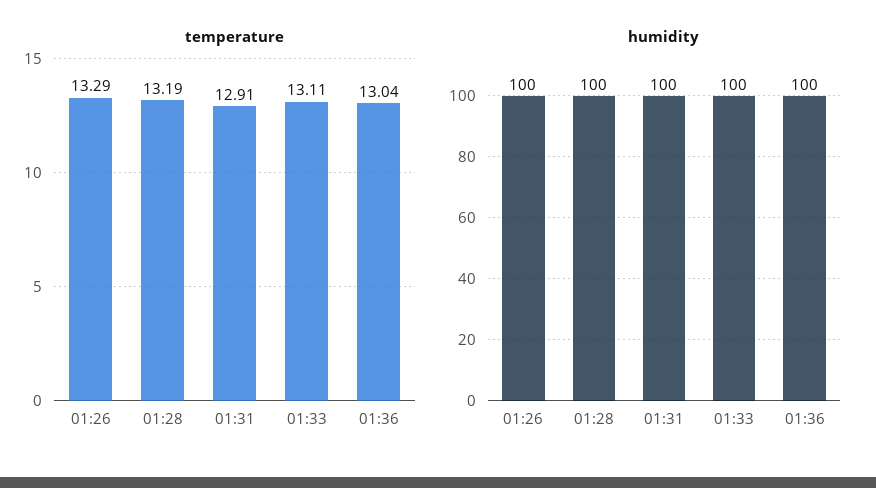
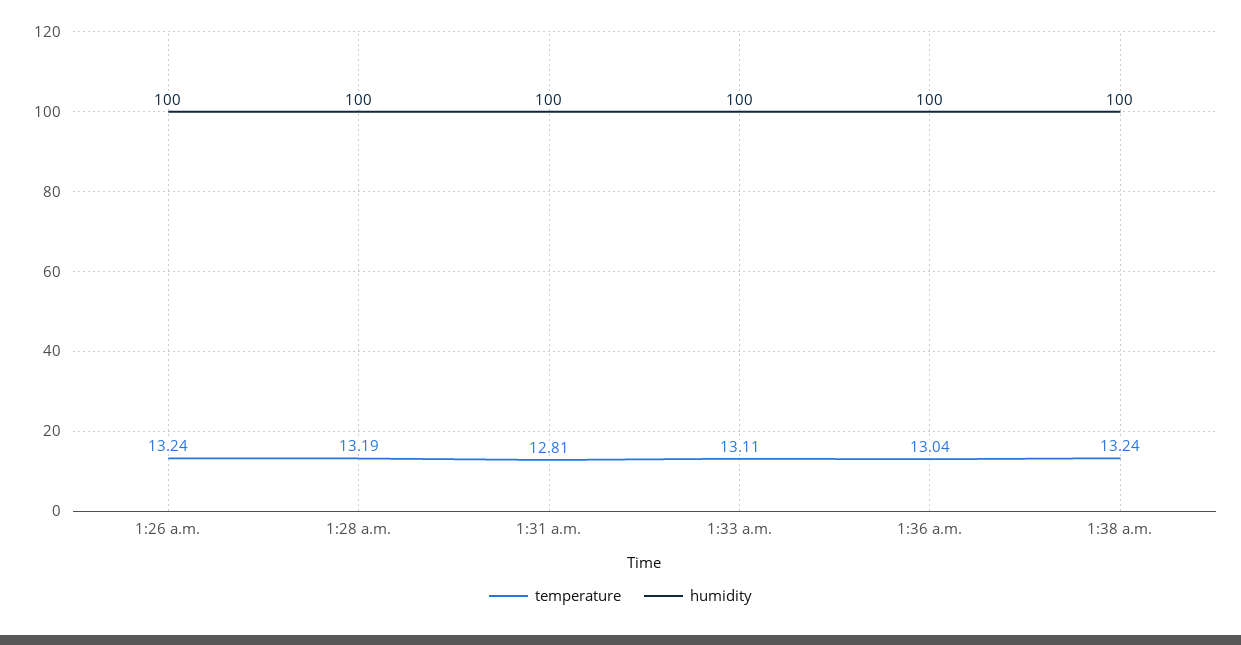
temperature, 01:26: 13.29 -> 13.24
temperature, 01:31: 12.91 -> 12.81
temperature, 1:38 a.m.: none -> 13.24
humidity, 1:38 a.m.: none -> 100

